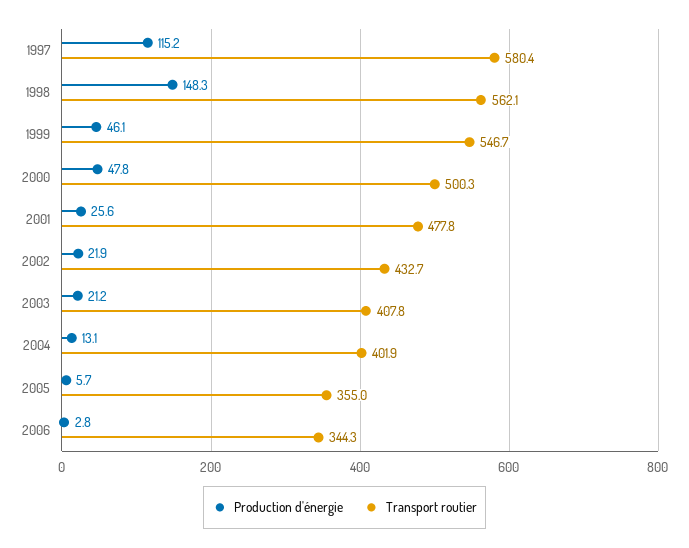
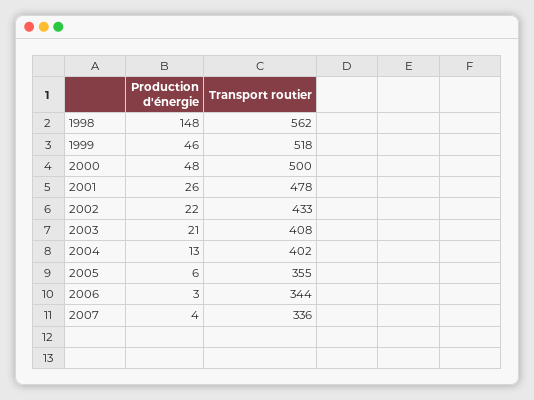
Production d'énergie, 1997: 115.2 -> none
Transport routier, 1997: 580.4 -> none
Transport routier, 1999: 546.7 -> 518
Production d'énergie, 2007: none -> 4
Transport routier, 2007: none -> 336

